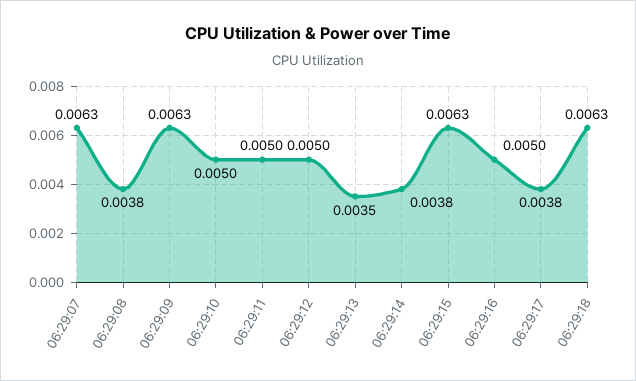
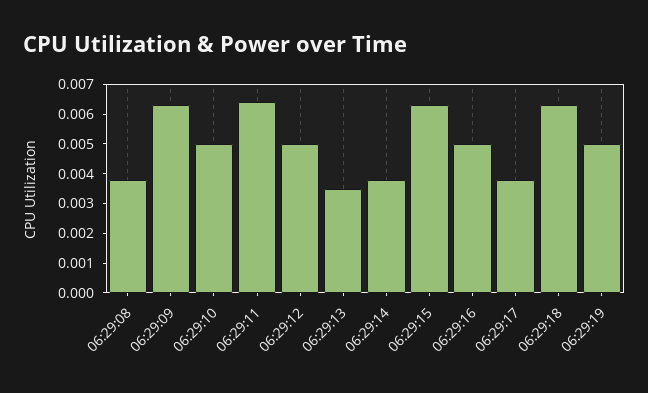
06:29:07: 0.0063 -> none
06:29:11: 0.005 -> 0.0065
06:29:19: none -> 0.005

